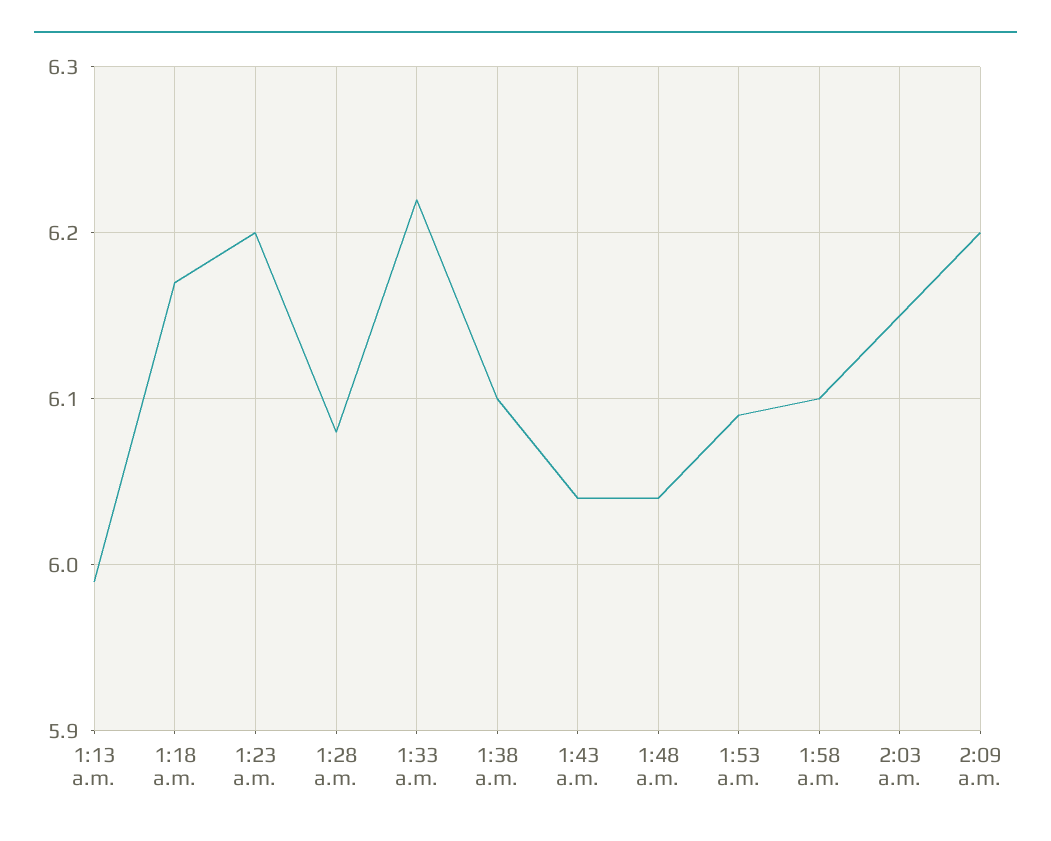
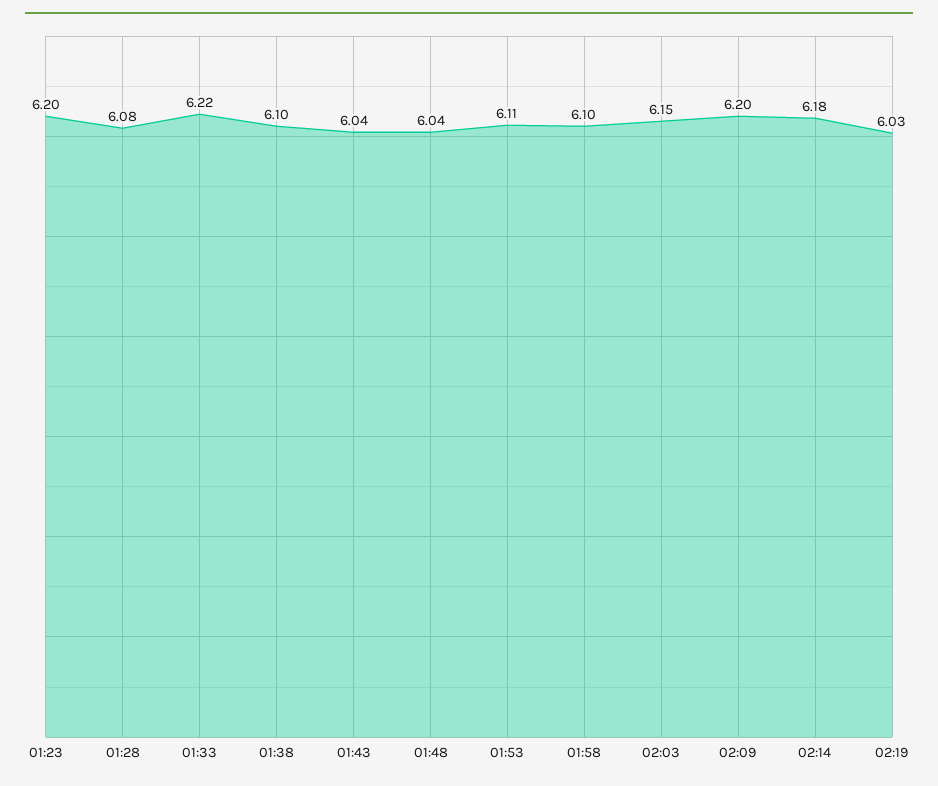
1:13 a.m.: 5.99 -> none
1:18 a.m.: 6.17 -> none
1:53 a.m.: 6.09 -> 6.11
02:14: none -> 6.18
02:19: none -> 6.03

